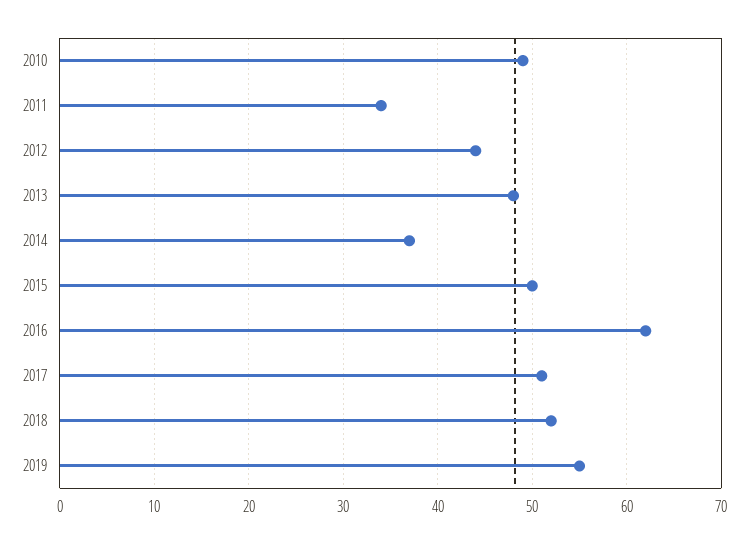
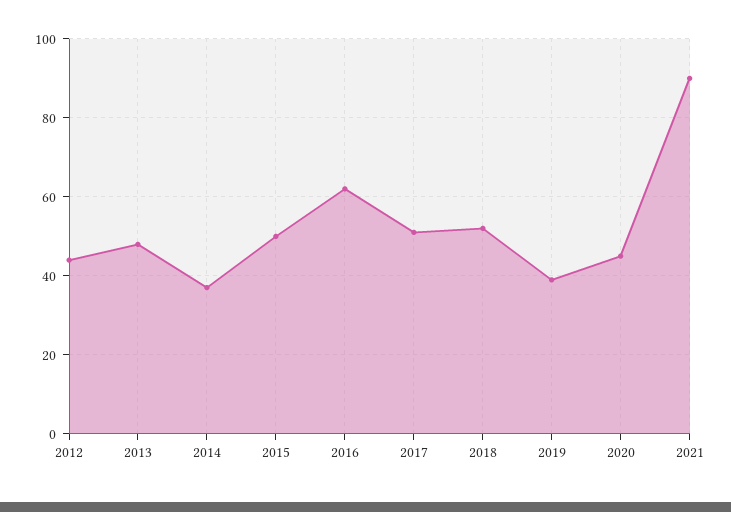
2010: 49 -> none
2011: 34 -> none
2019: 55 -> 40
2020: none -> 45
2021: none -> 90

